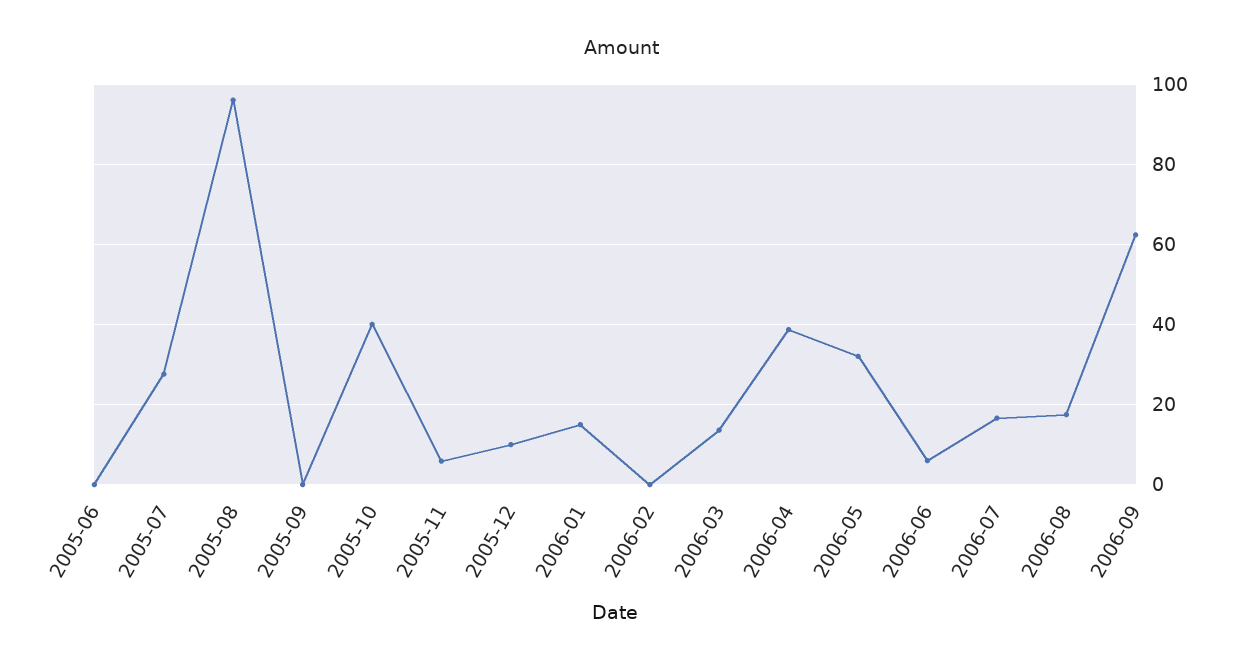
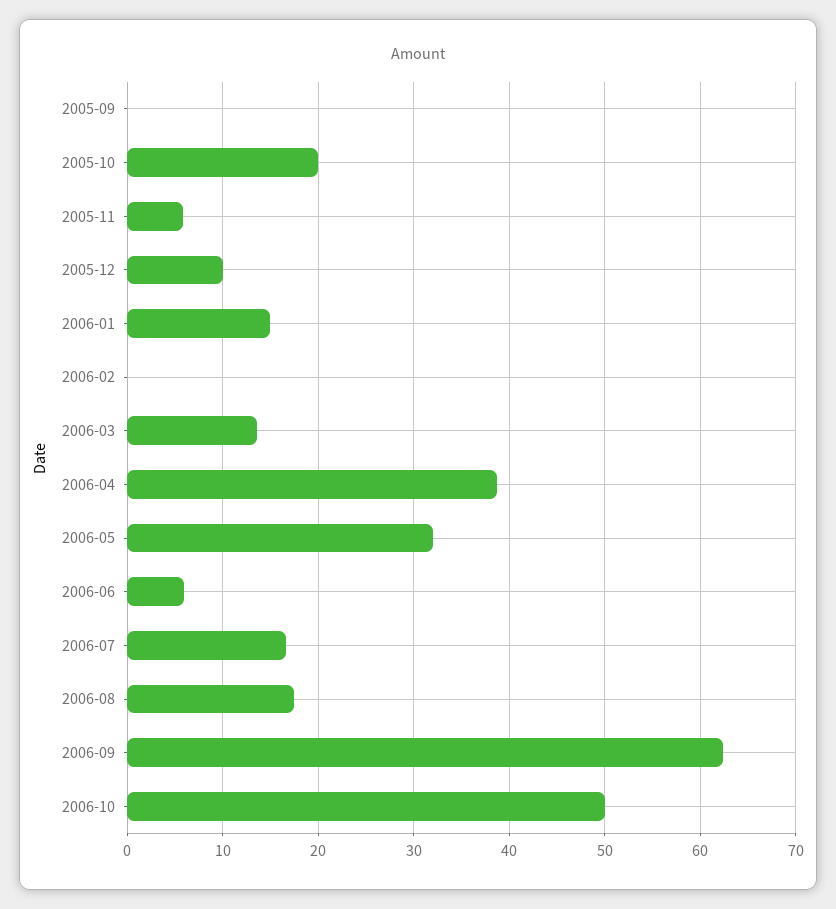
2005-06: 0 -> none
2005-07: 28 -> none
2005-08: 96 -> none
2005-10: 40 -> 20
2006-10: none -> 50

